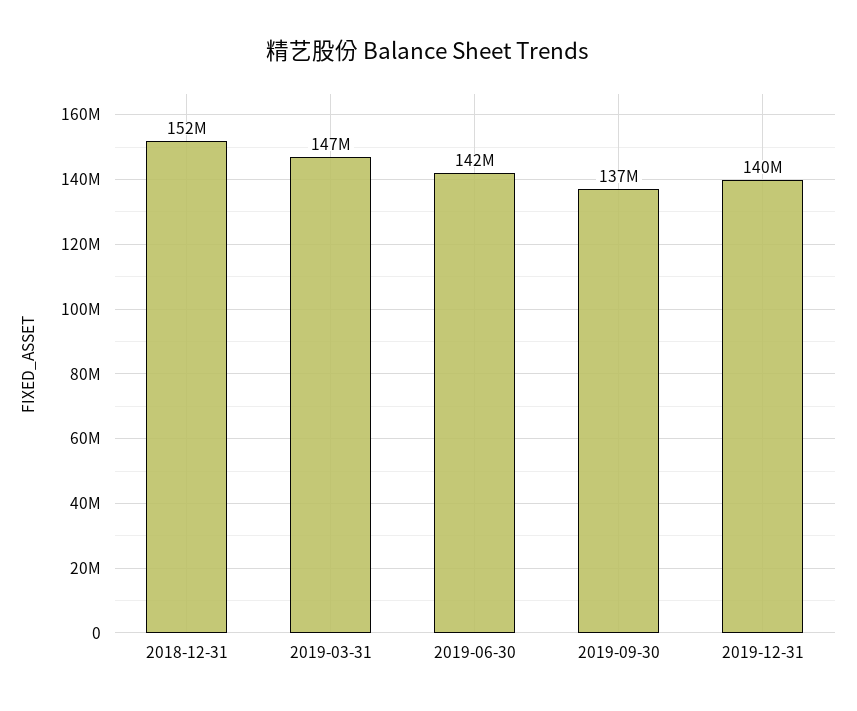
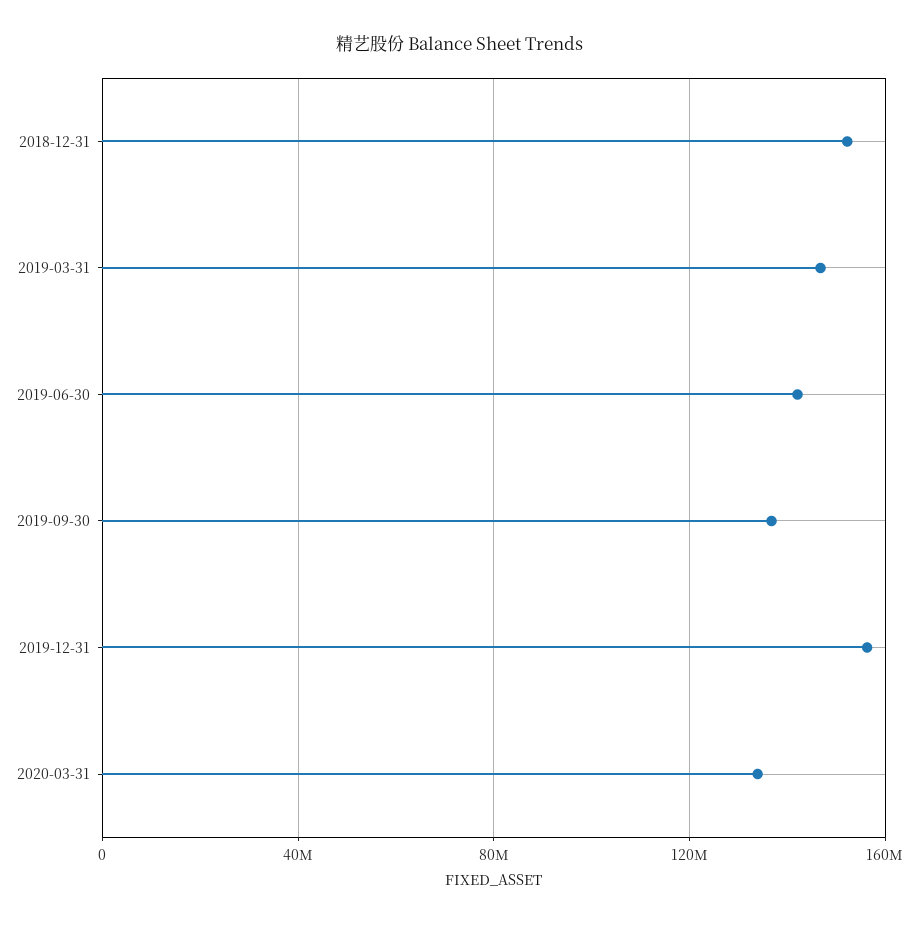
2019-12-31: 140000000 -> 155000000
2020-03-31: none -> 135000000

